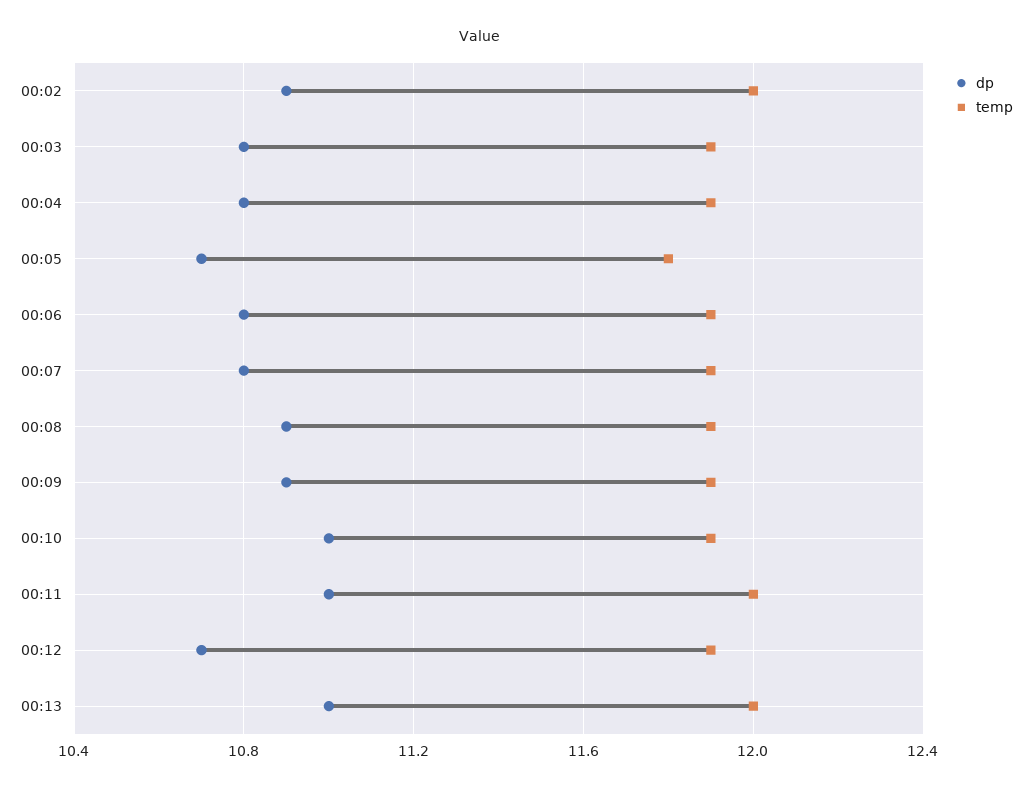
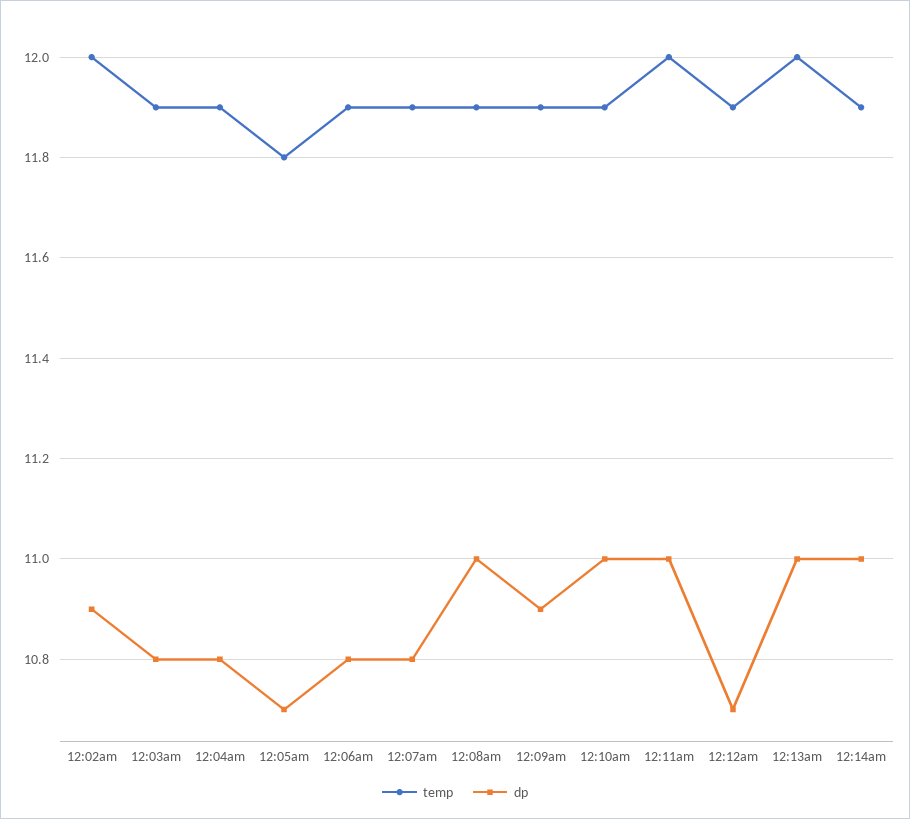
dp, 00:08: 10.9 -> 11
temp, 12:14am: none -> 11.9
dp, 12:14am: none -> 11

